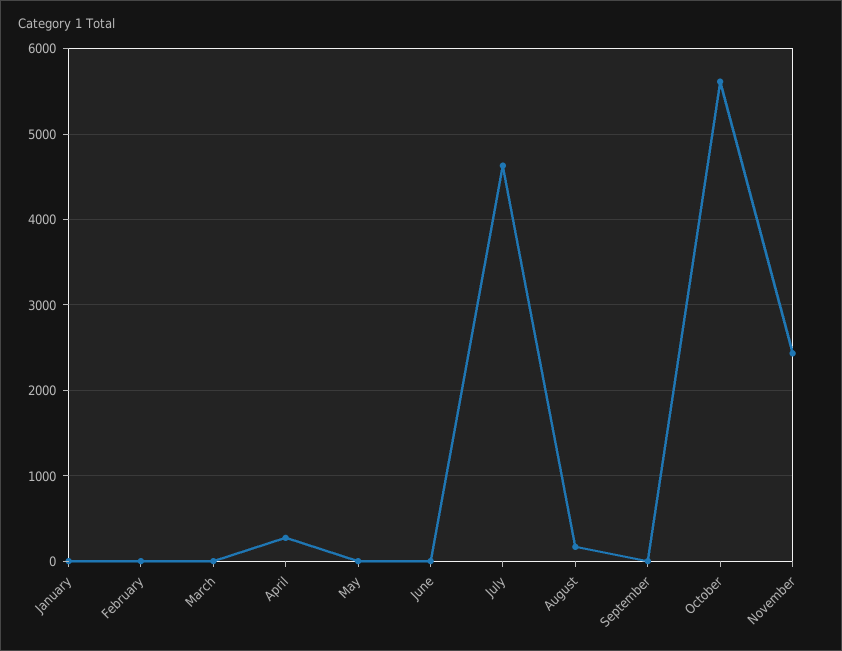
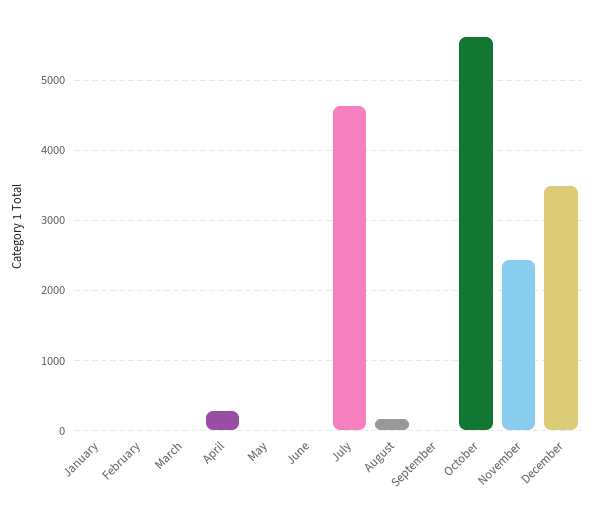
December: none -> 3500

